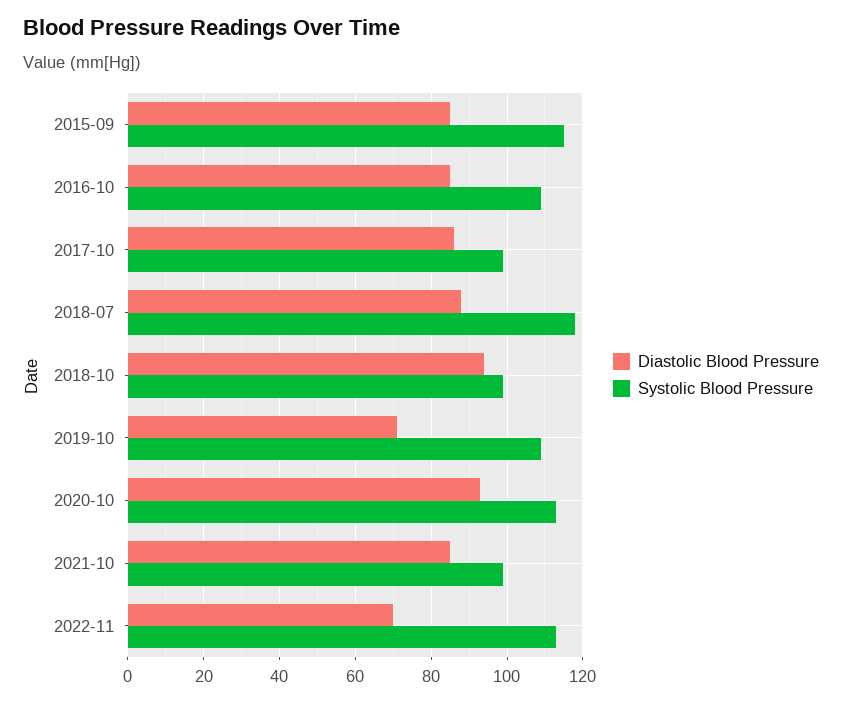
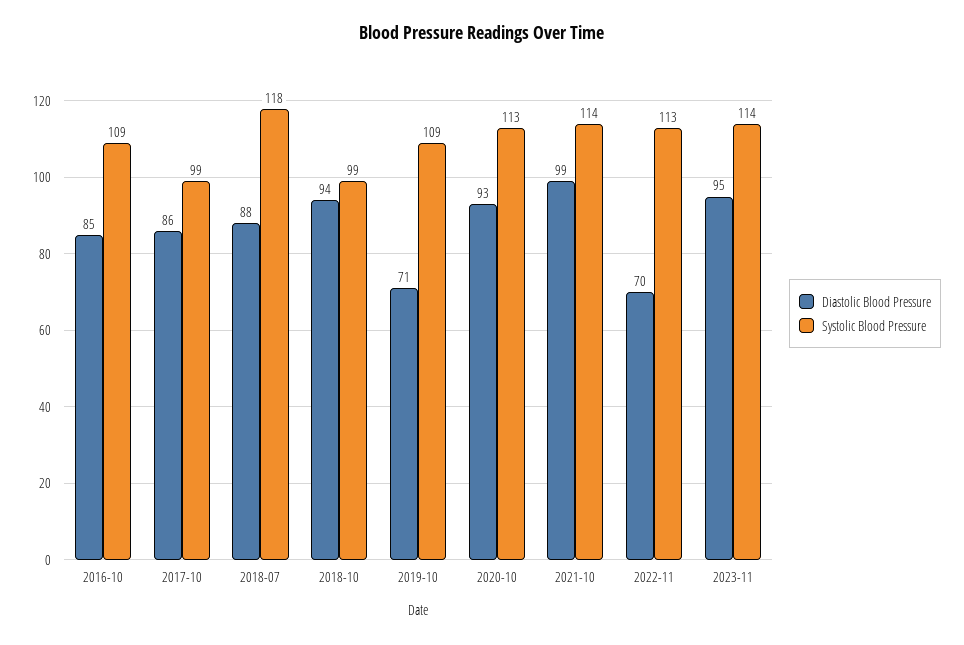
Diastolic Blood Pressure, 2015-09: 85 -> none
Systolic Blood Pressure, 2015-09: 115 -> none
Diastolic Blood Pressure, 2021-10: 85 -> 99
Systolic Blood Pressure, 2021-10: 100 -> 114
Diastolic Blood Pressure, 2023-11: none -> 95
Systolic Blood Pressure, 2023-11: none -> 114

